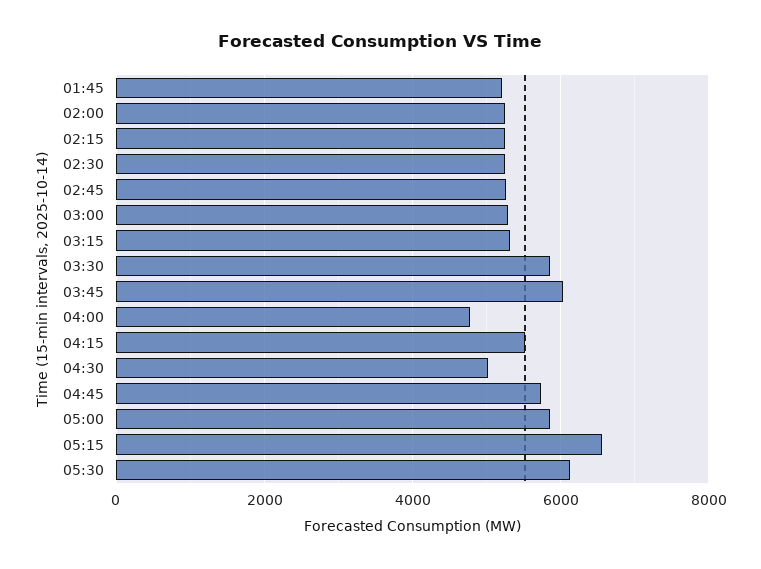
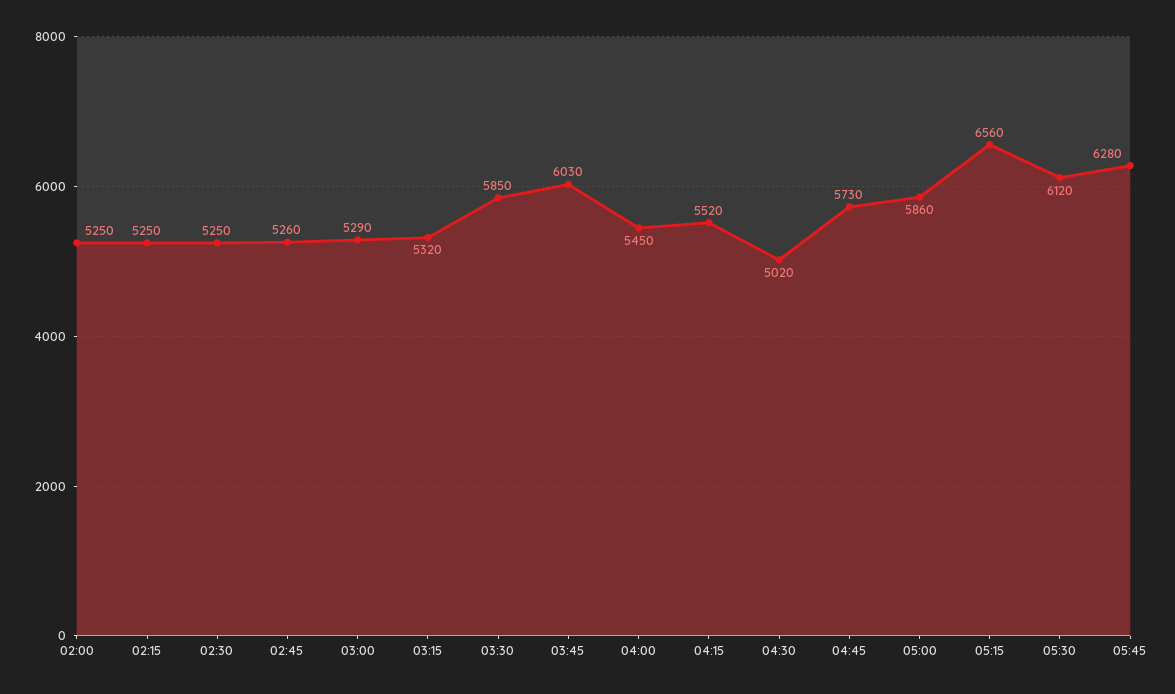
01:45: 5200 -> none
04:00: 4800 -> 5450
05:45: none -> 6280

